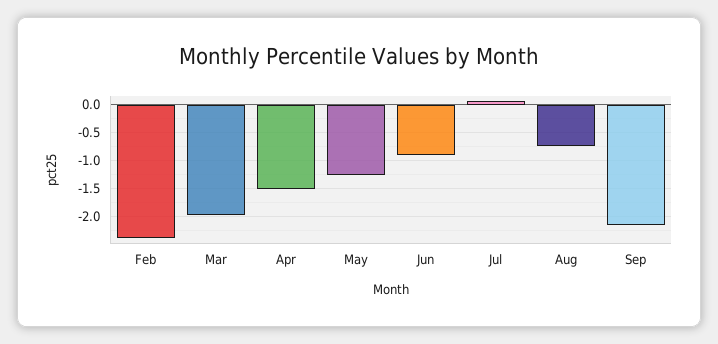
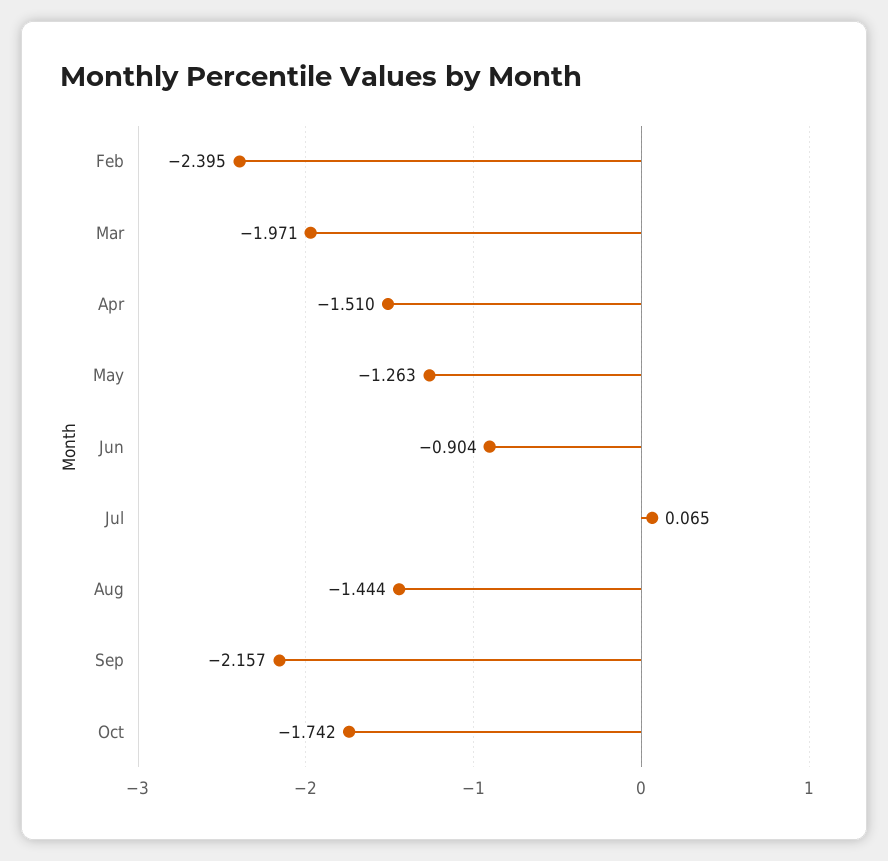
Aug: -0.75 -> -1.444
Oct: none -> -1.742

